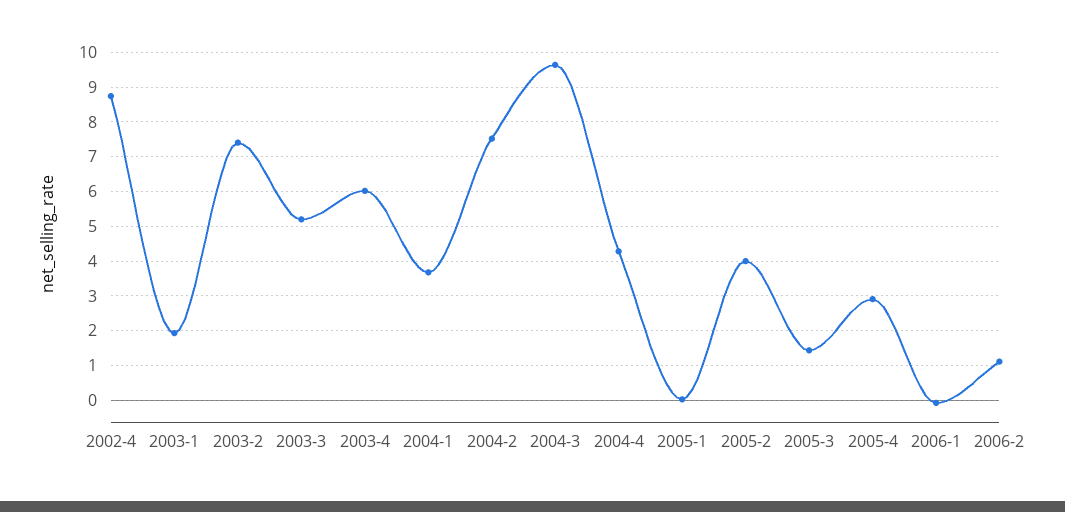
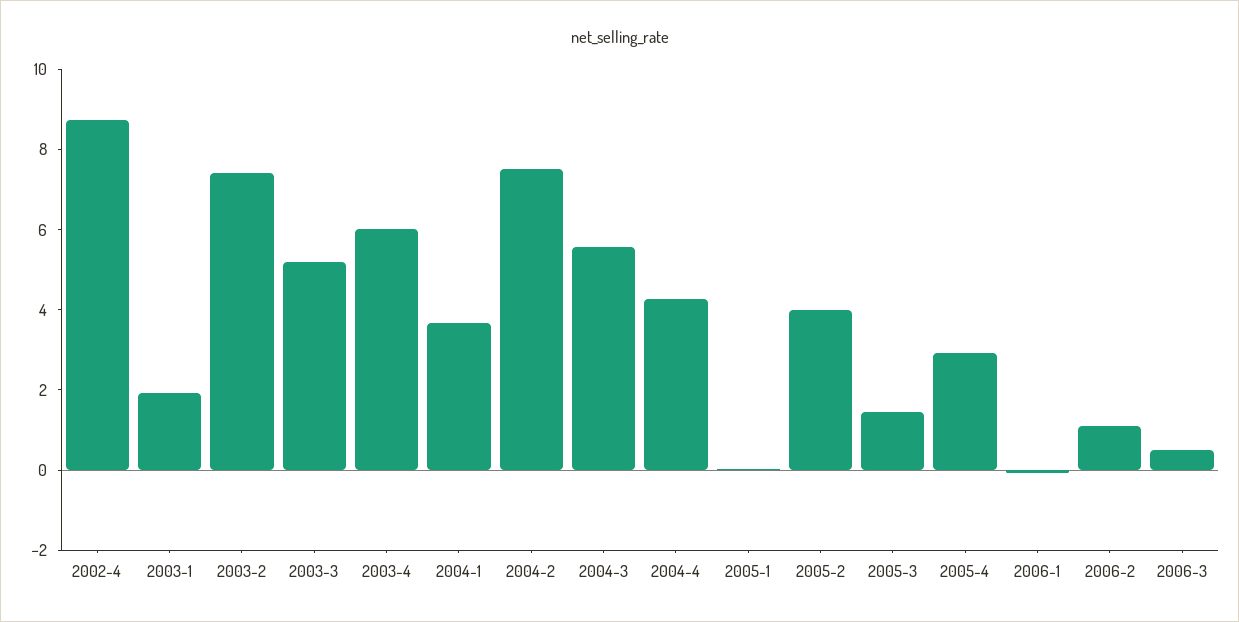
2004-3: 9.6 -> 5.5
2006-3: none -> 0.5

